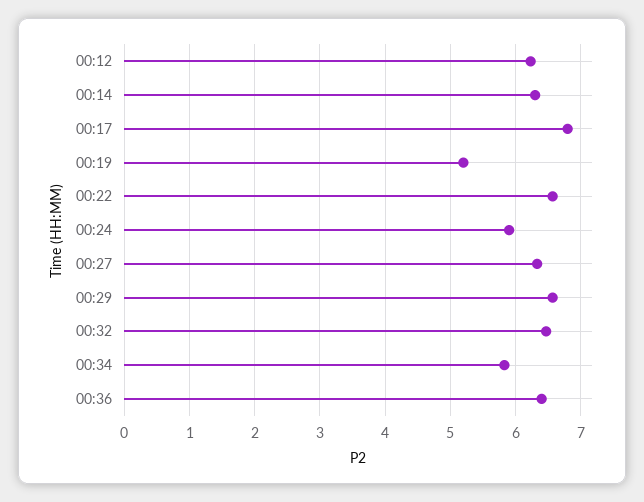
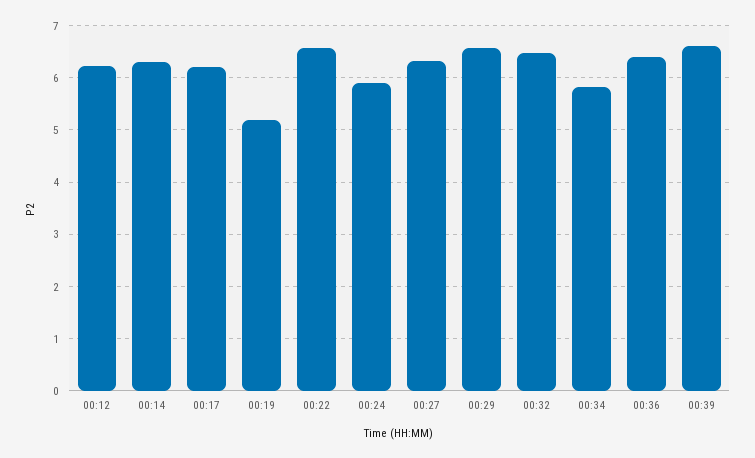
00:17: 6.8 -> 6.2
00:39: none -> 6.6

